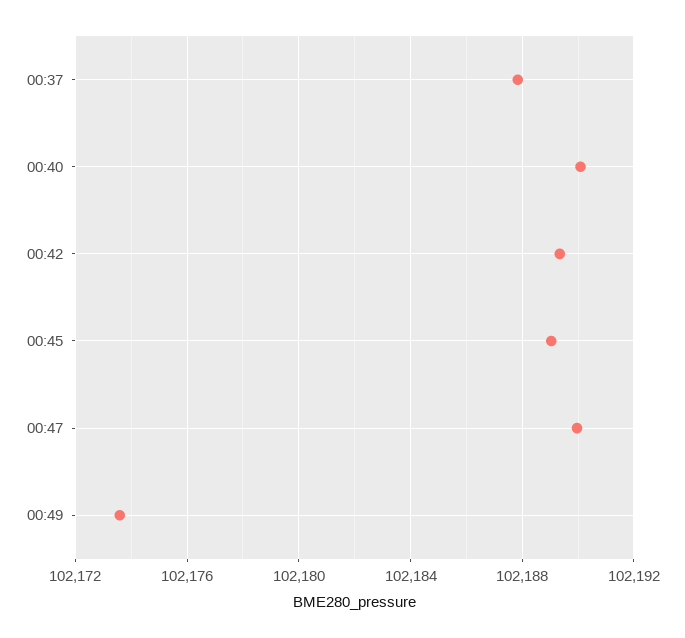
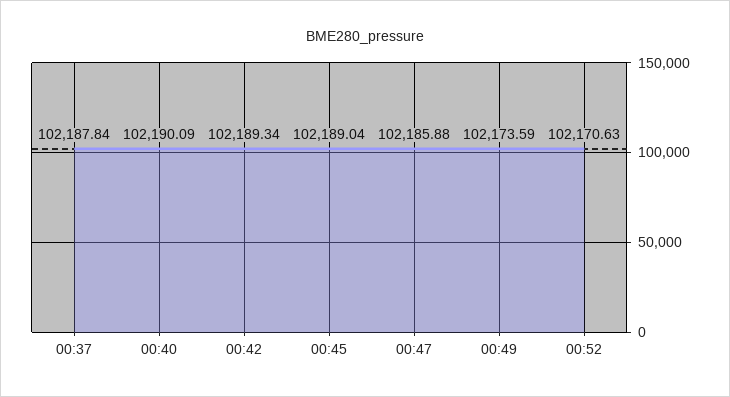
00:47: 102190 -> 102185.88
00:52: none -> 102170.63

